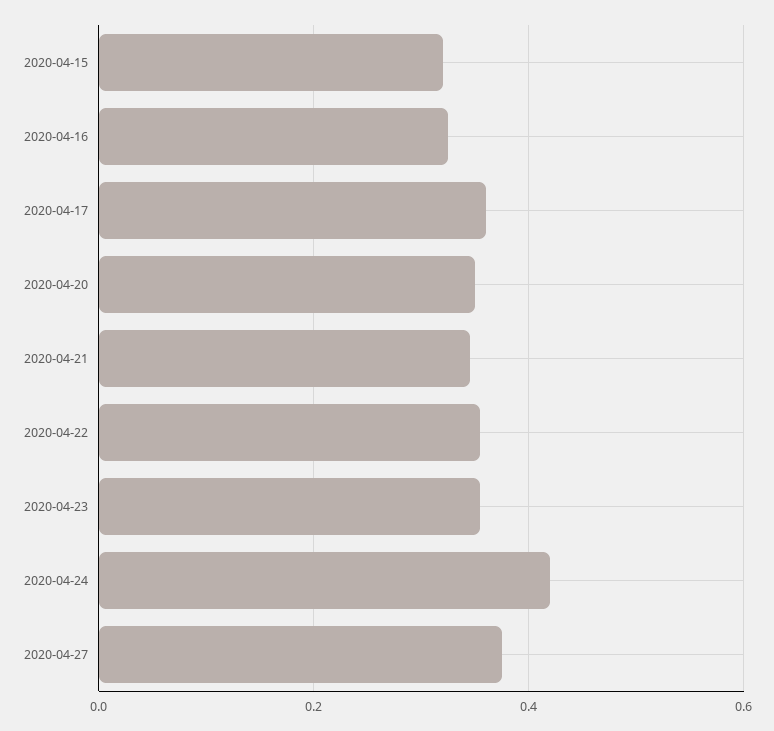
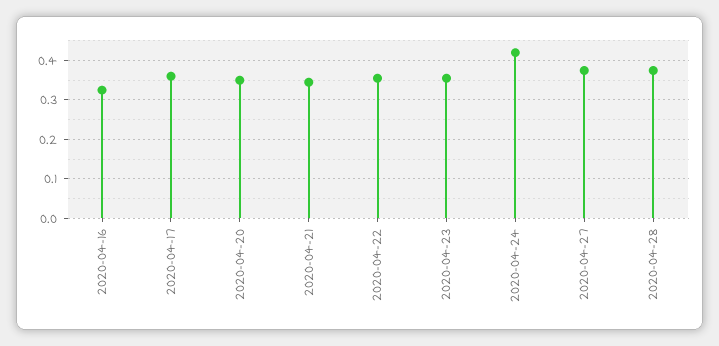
2020-04-15: 0.32 -> none
2020-04-28: none -> 0.38

